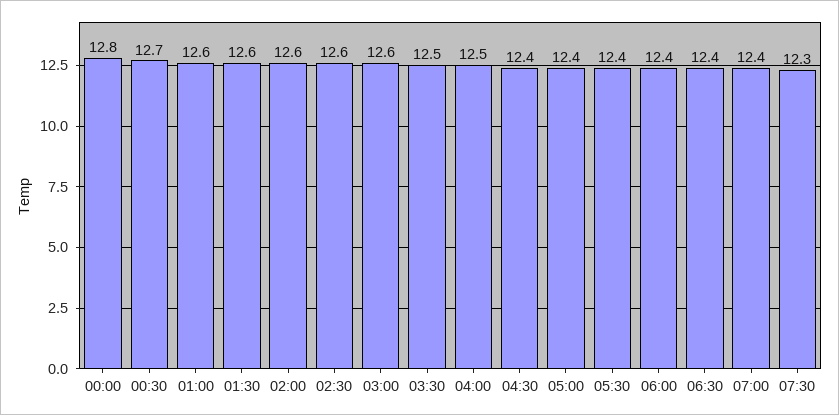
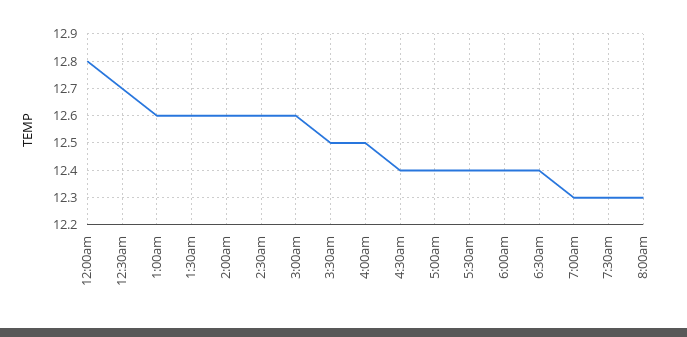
07:00: 12.4 -> 12.3
8:00am: none -> 12.3

